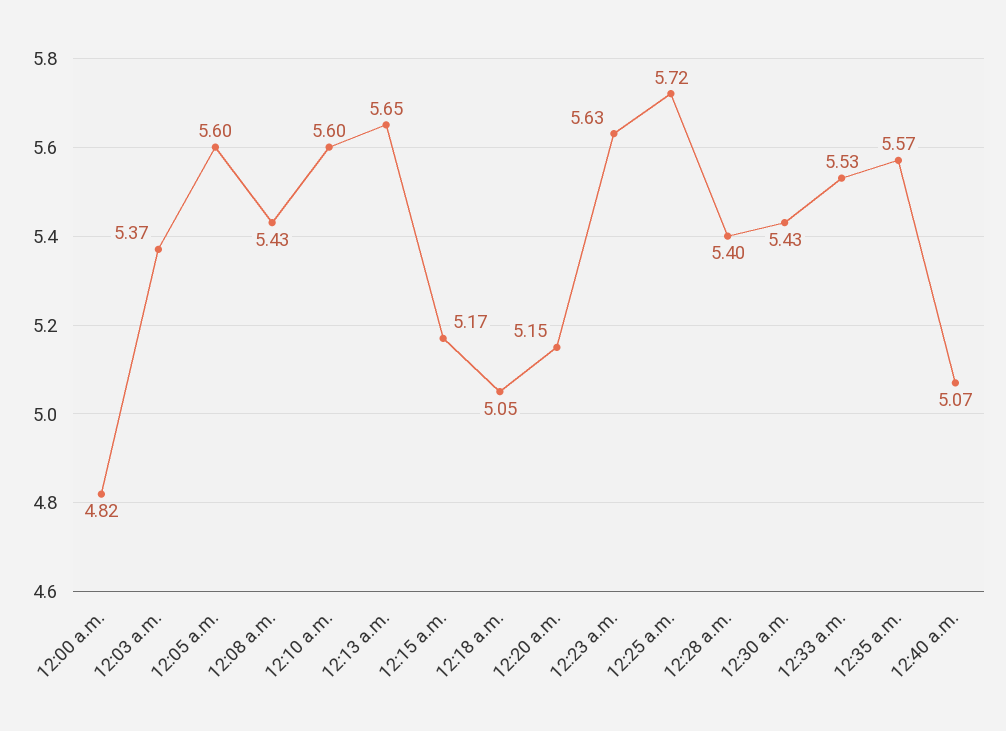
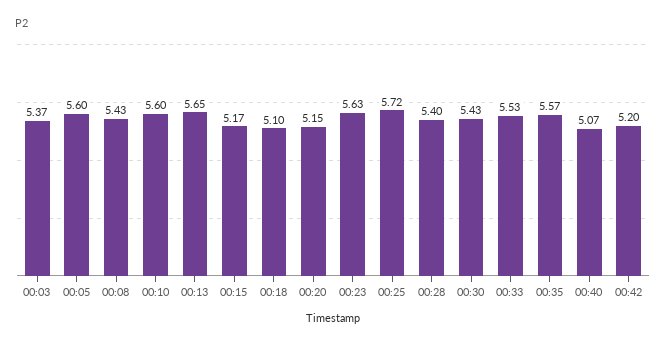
12:00 a.m.: 4.82 -> none
12:18 a.m.: 5.05 -> 5.1
00:42: none -> 5.2

